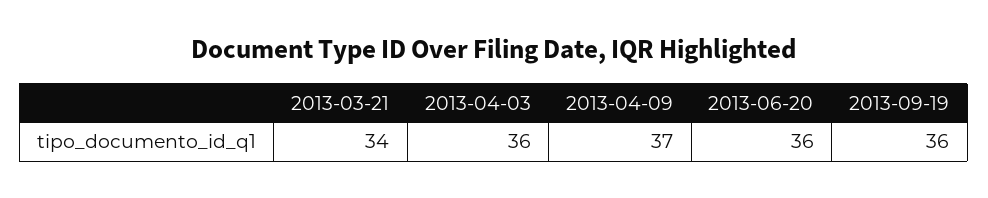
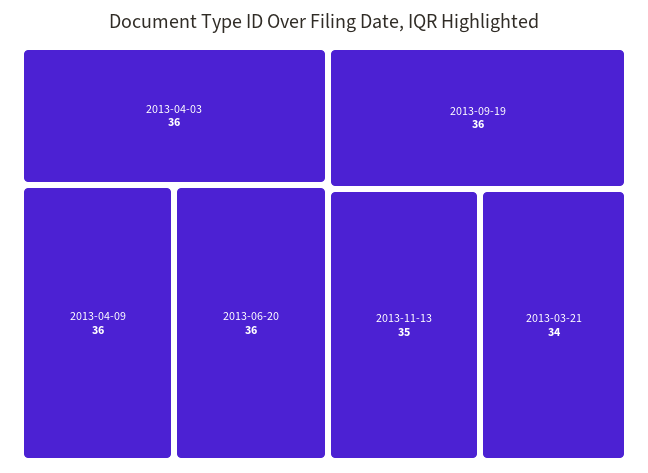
2013-04-09: 37 -> 36
2013-11-13: none -> 35

